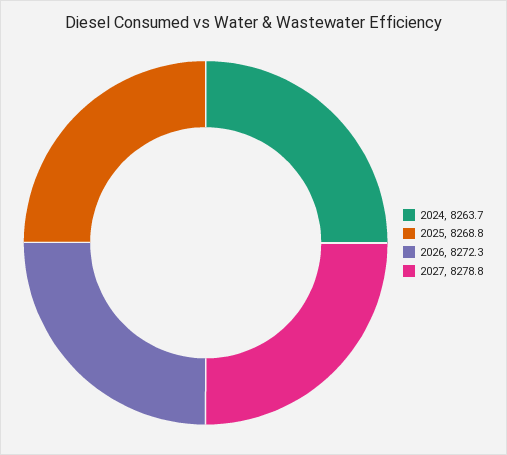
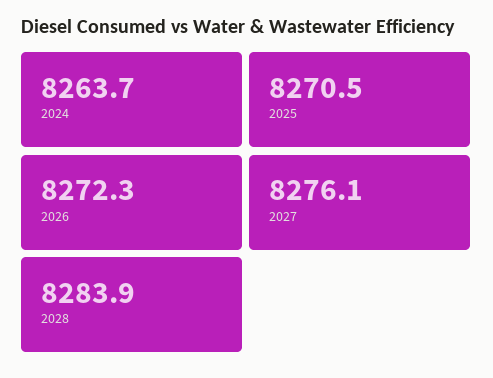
2025: 8268.8 -> 8270.5
2027: 8278.8 -> 8276.1
2028: none -> 8283.9

